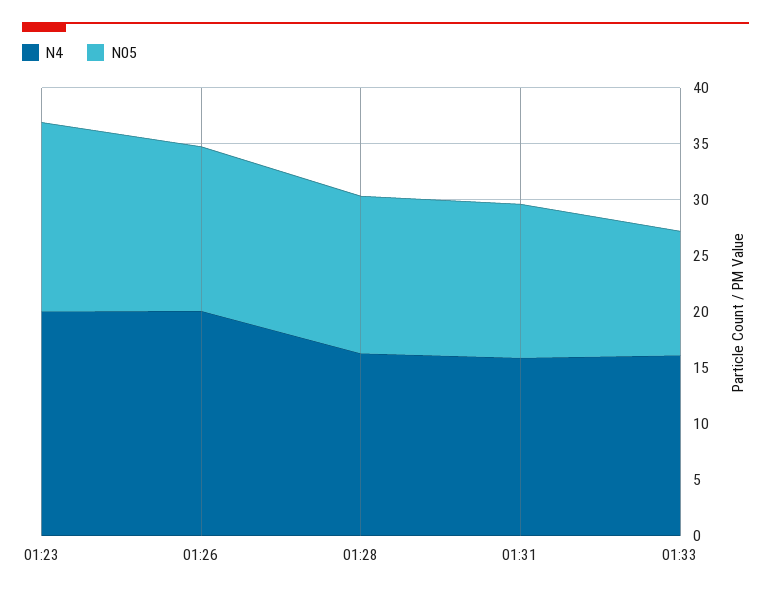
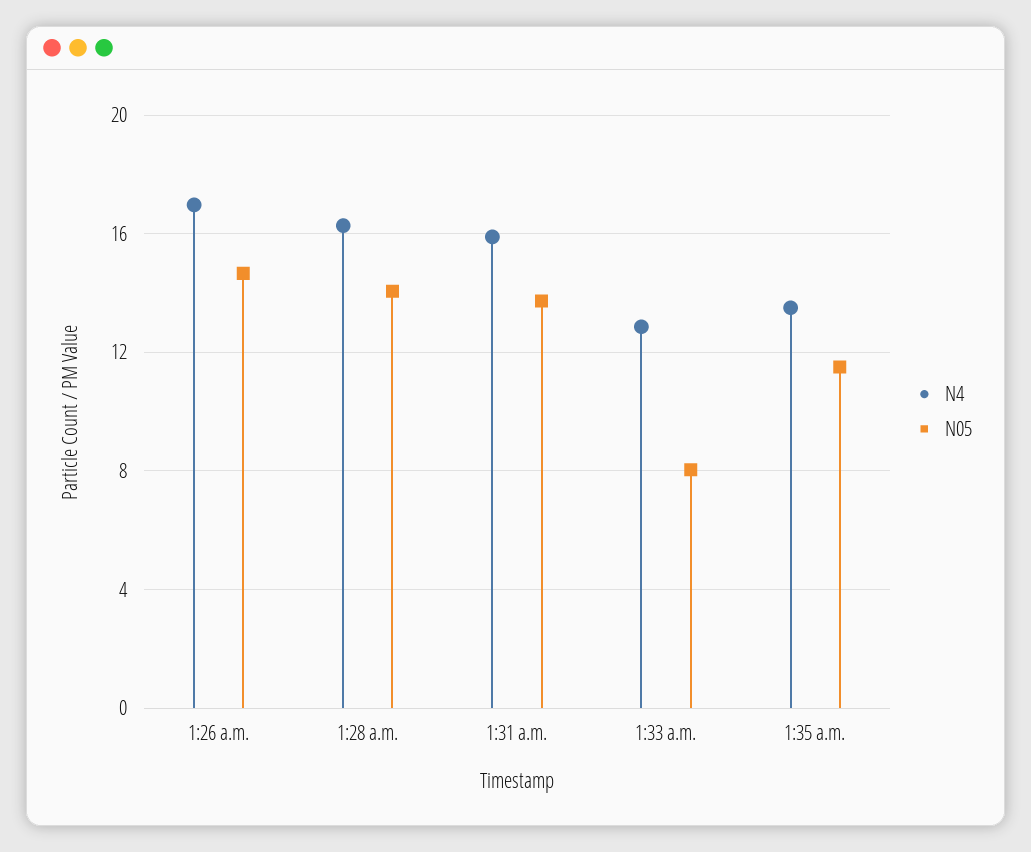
N4, 01:23: 20 -> none
N05, 01:23: 17 -> none
N4, 01:26: 20 -> 17
N4, 01:33: 16 -> 13
N05, 01:33: 11 -> 8
N4, 1:35 a.m.: none -> 13.5
N05, 1:35 a.m.: none -> 11.5

